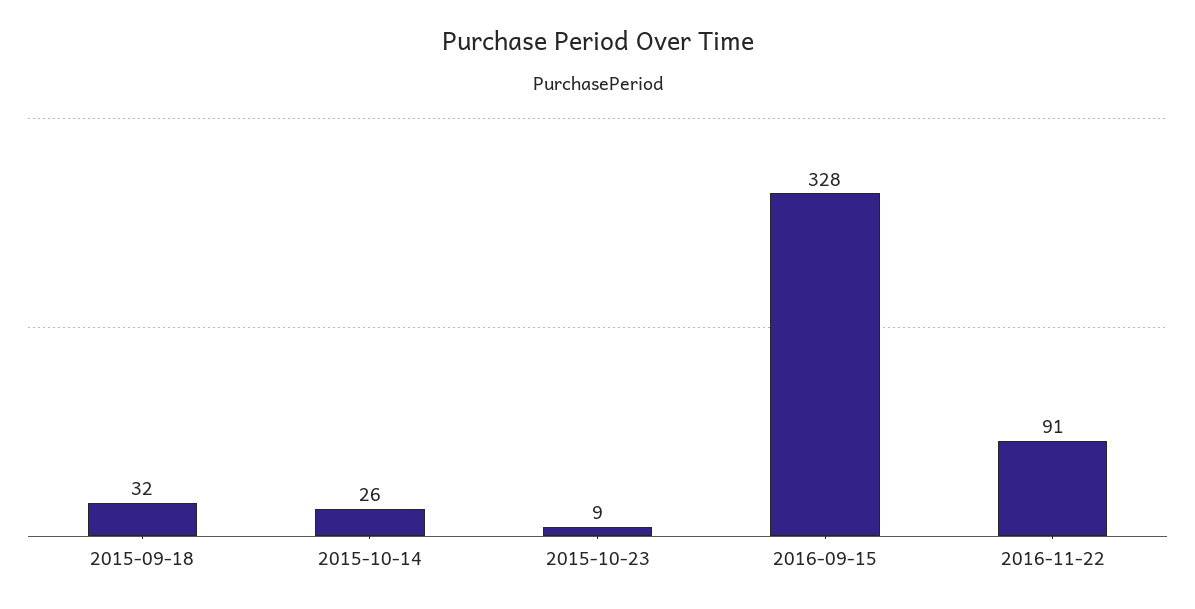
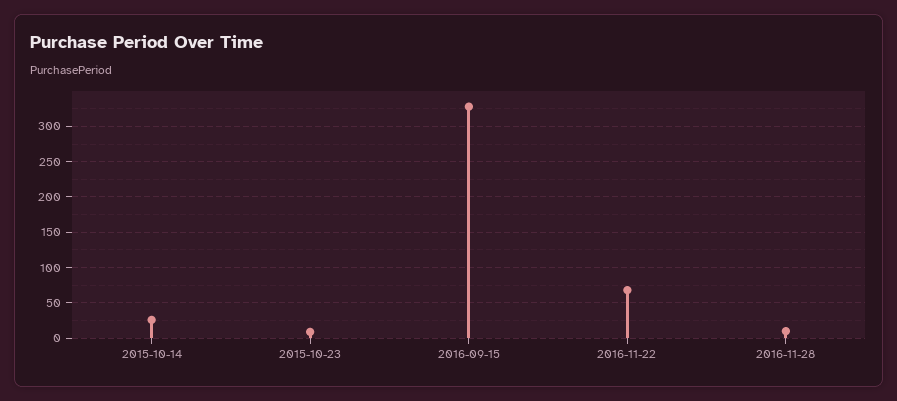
2015-09-18: 32 -> none
2016-11-22: 91 -> 70
2016-11-28: none -> 10

